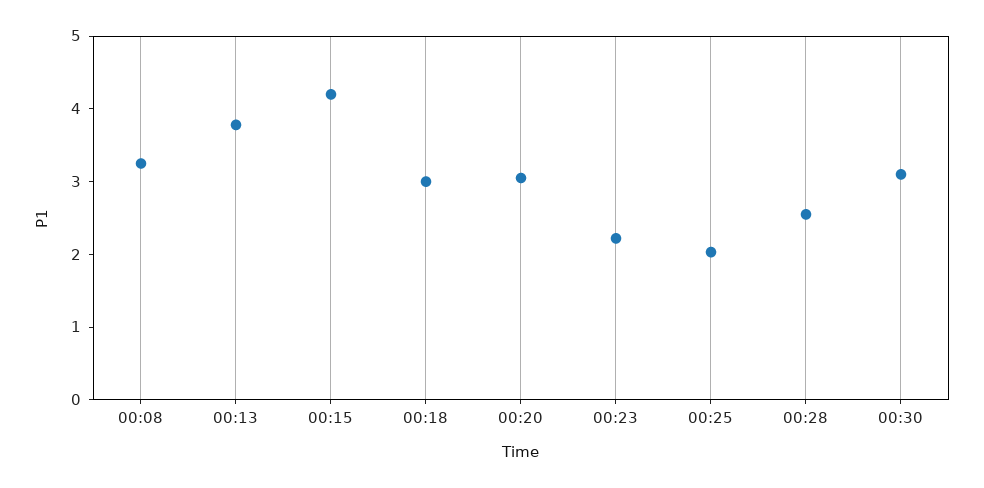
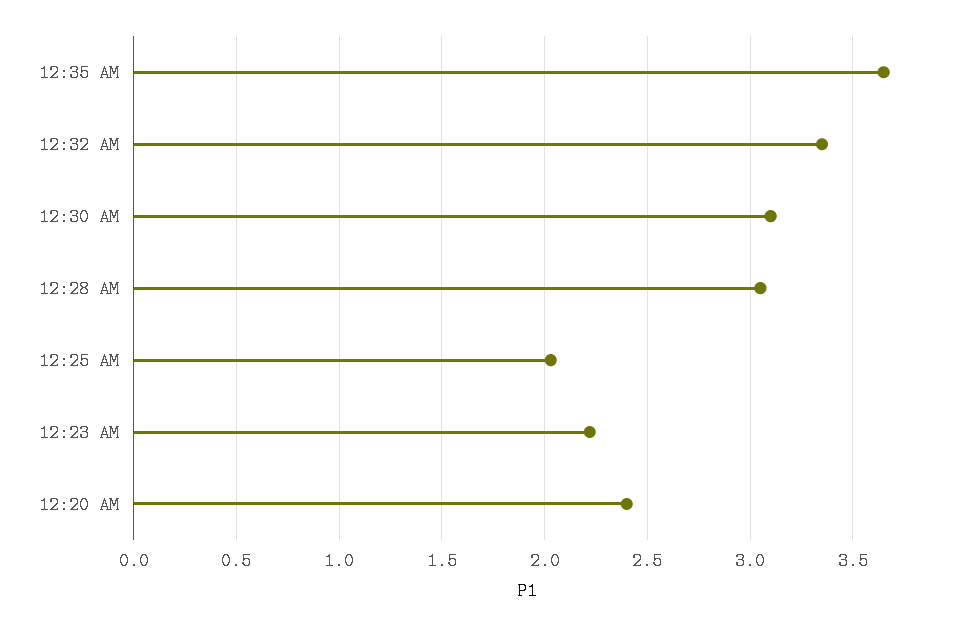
00:08: 3.2 -> none
00:13: 3.8 -> none
00:15: 4.2 -> none
00:18: 3 -> none
00:20: 3 -> 2.4
00:28: 2.6 -> 3.05
12:35 AM: none -> 3.65
12:32 AM: none -> 3.35

